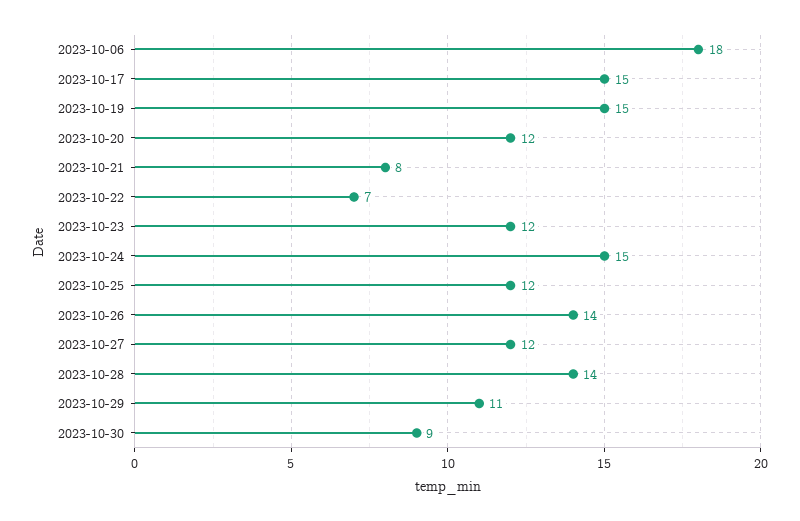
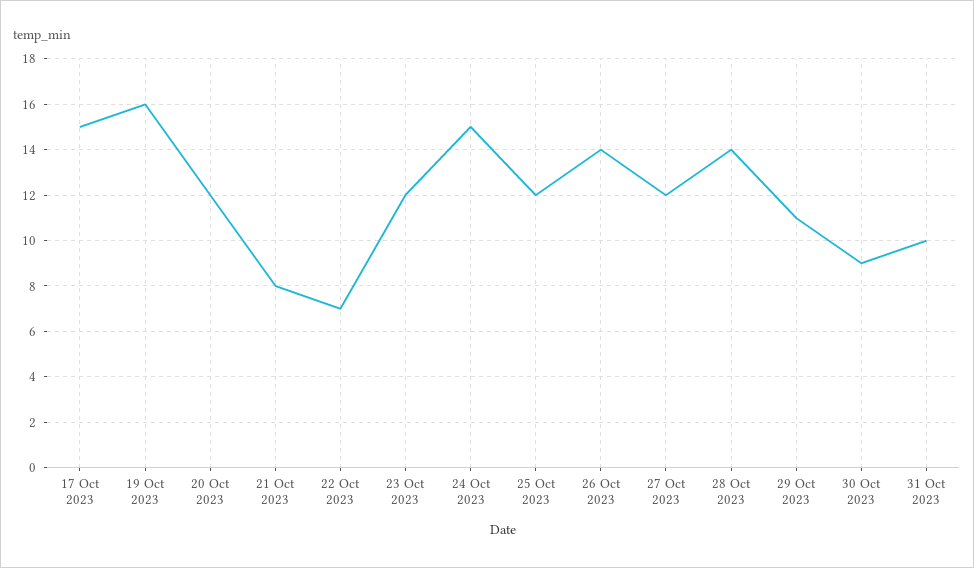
2023-10-06: 18 -> none
2023-10-19: 15 -> 16
31 Oct 2023: none -> 10

